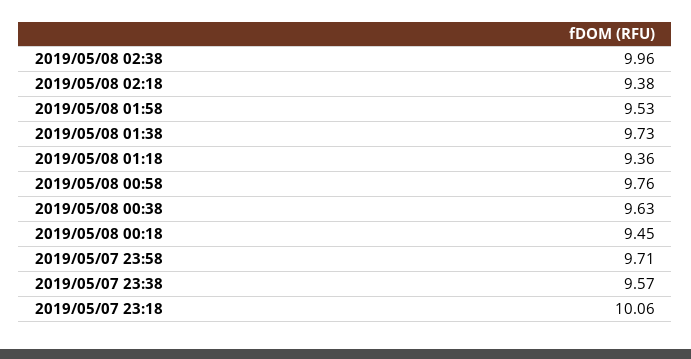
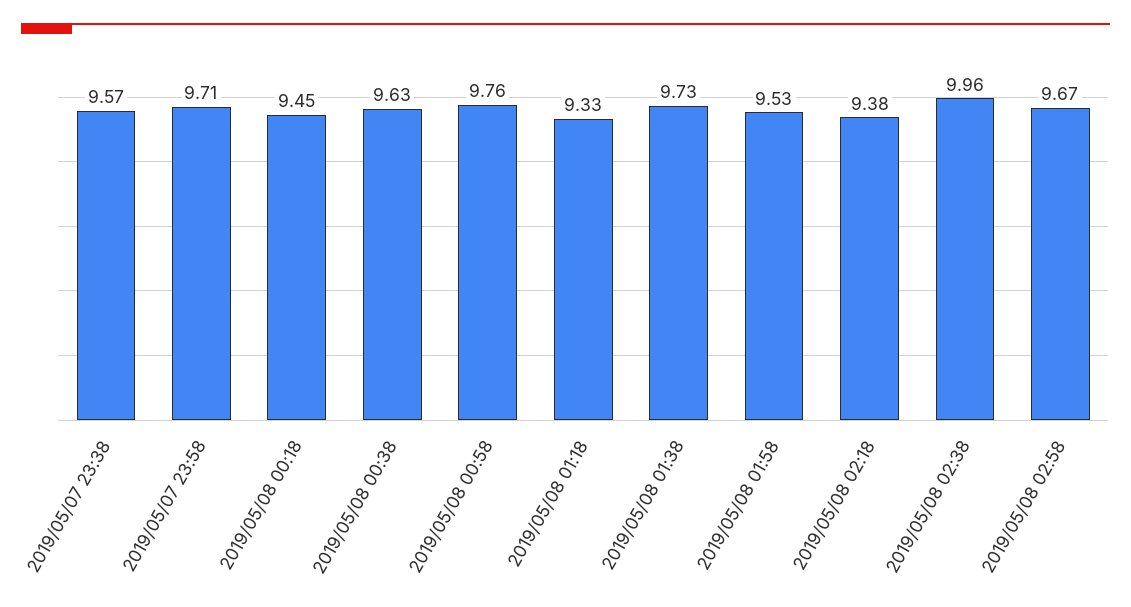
2019/05/08 01:18: 9.36 -> 9.33
2019/05/07 23:18: 10.06 -> none
2019/05/08 02:58: none -> 9.67

